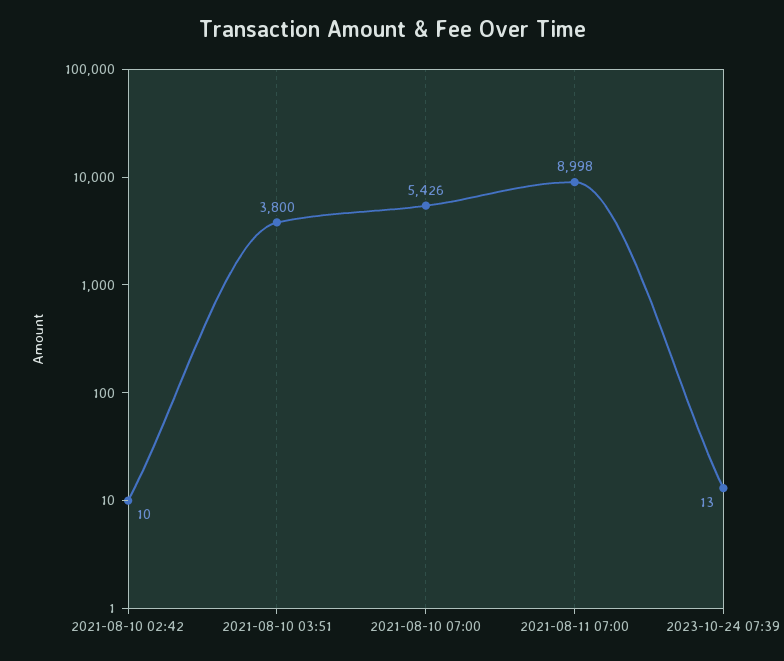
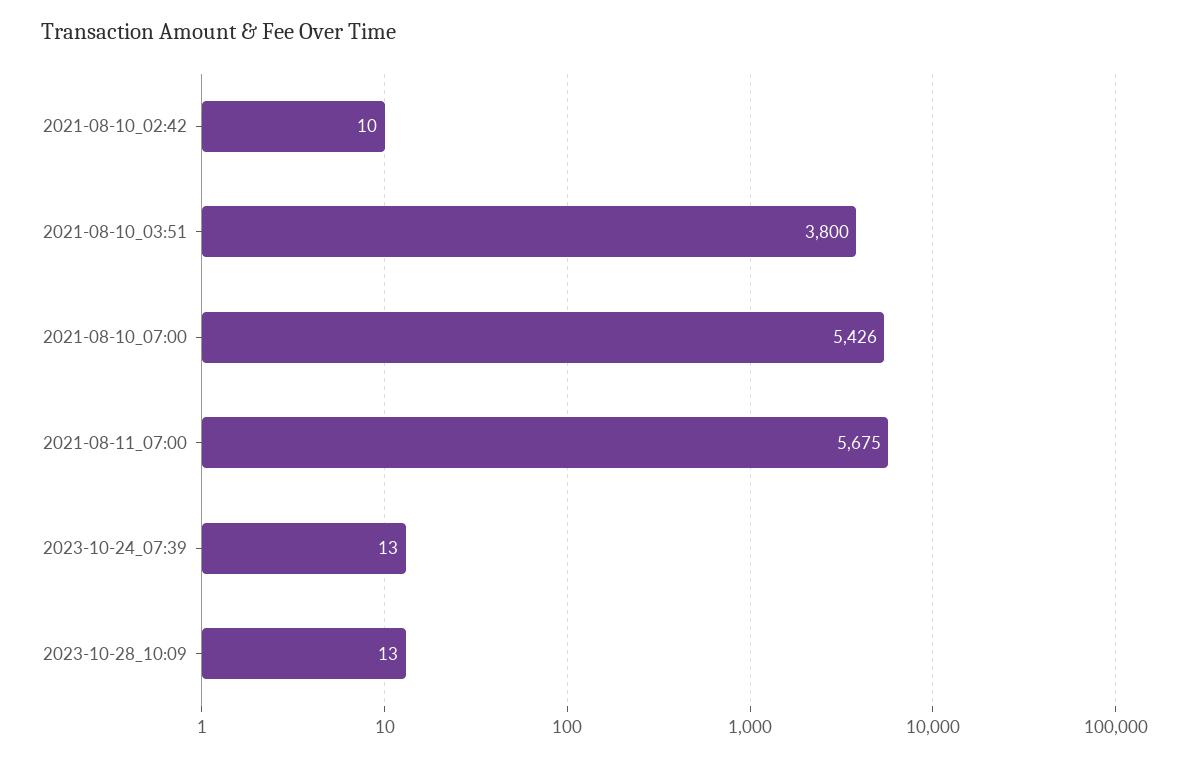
2021-08-11 07:00: 8998 -> 5675
2023-10-28_10:09: none -> 13

